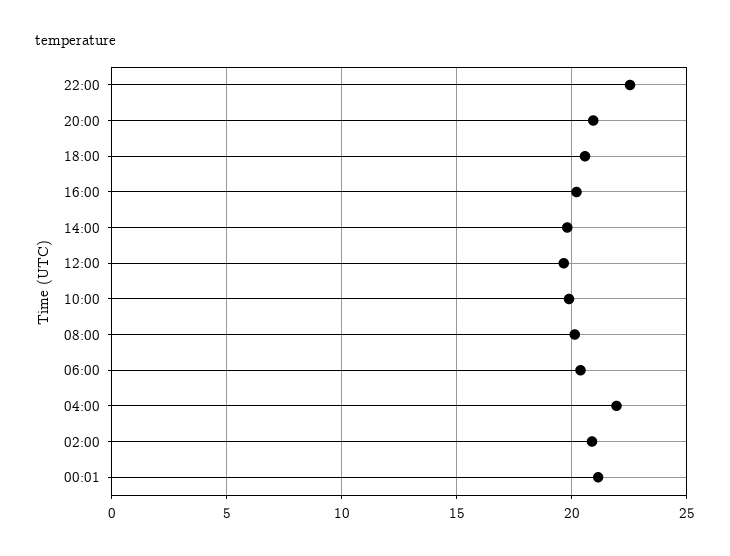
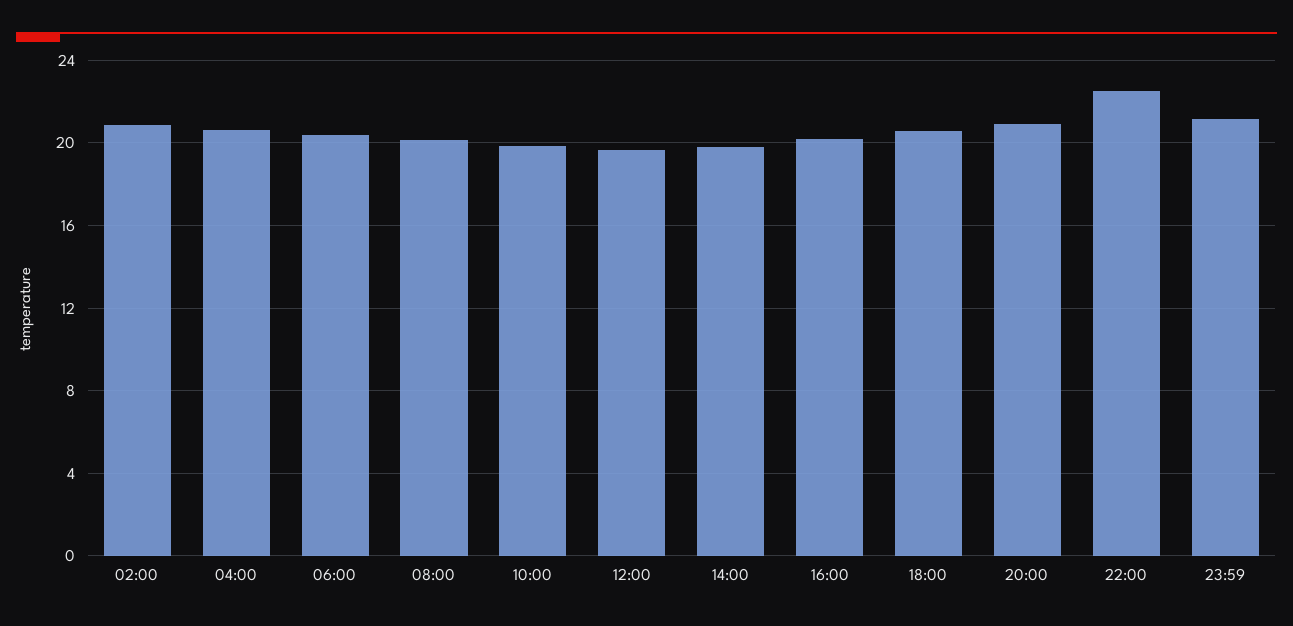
04:00: 22 -> 20.5
00:01: 21 -> none
23:59: none -> 21

